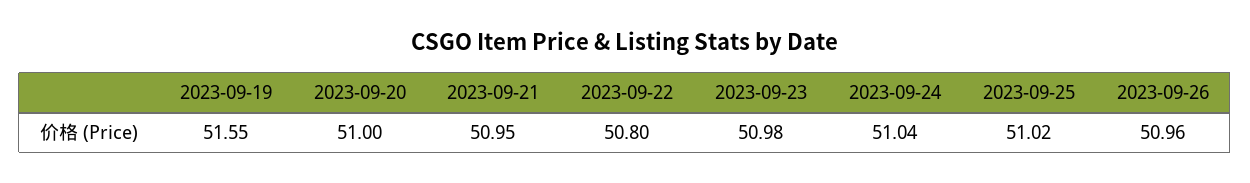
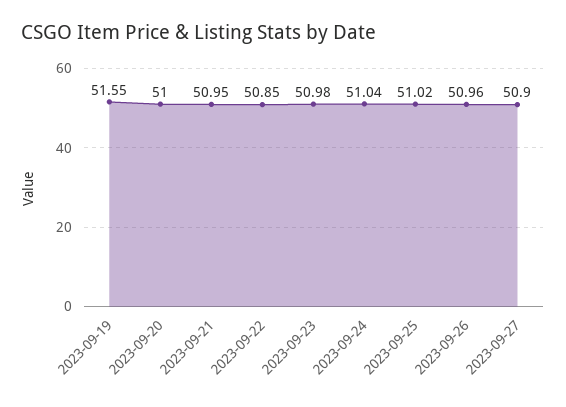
2023-09-22: 50.8 -> 50.85
2023-09-27: none -> 50.9

